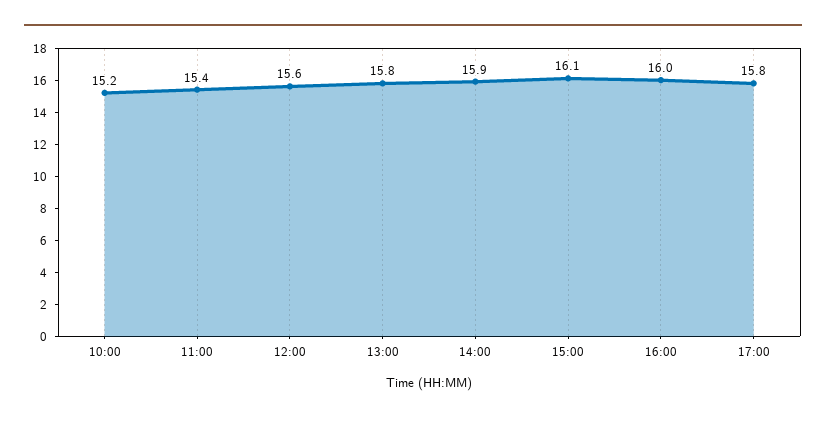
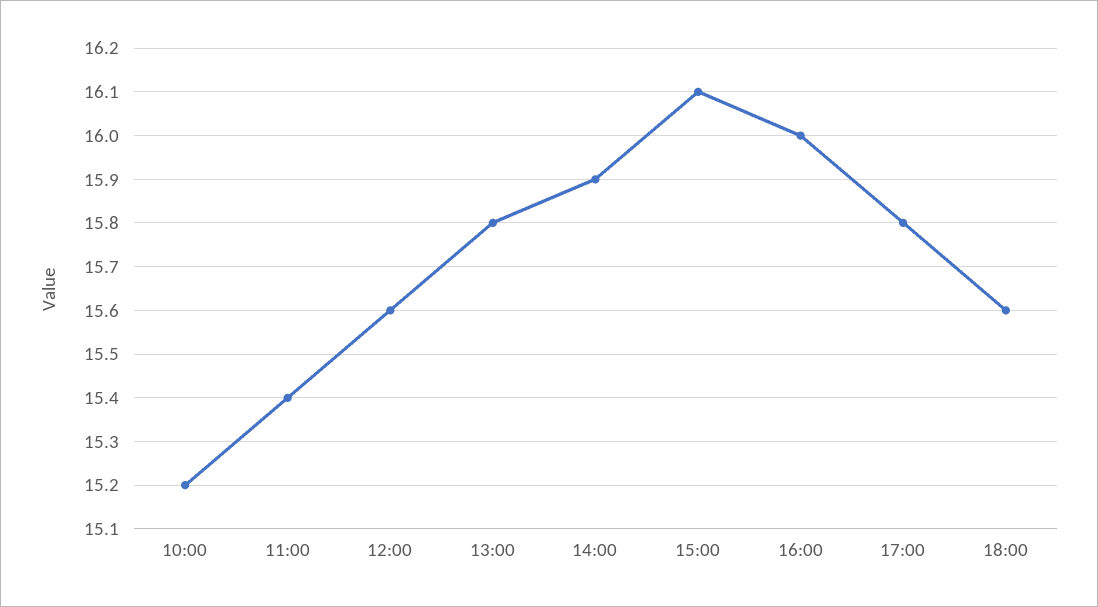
18:00: none -> 15.6

